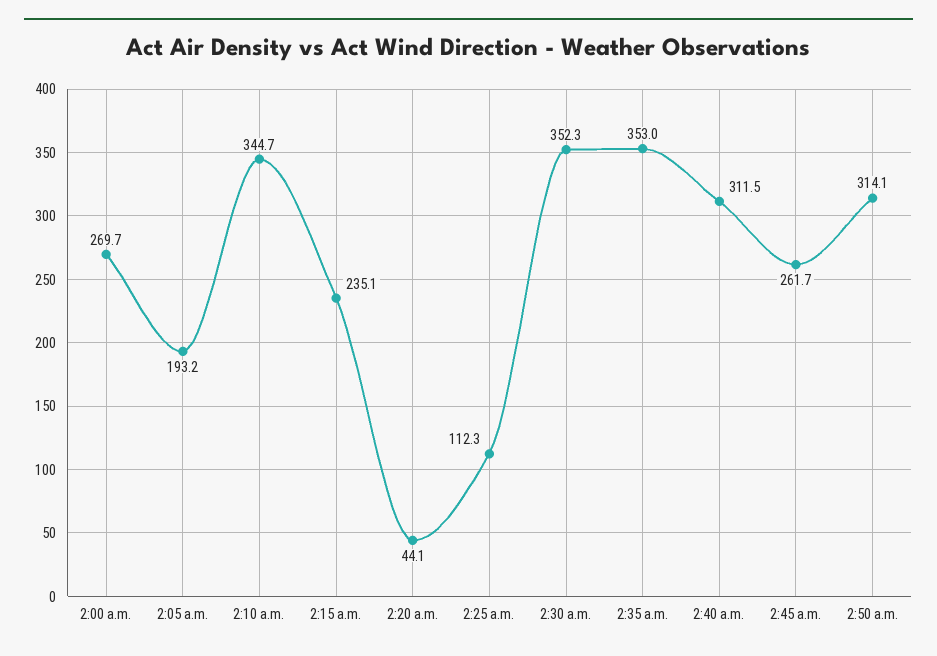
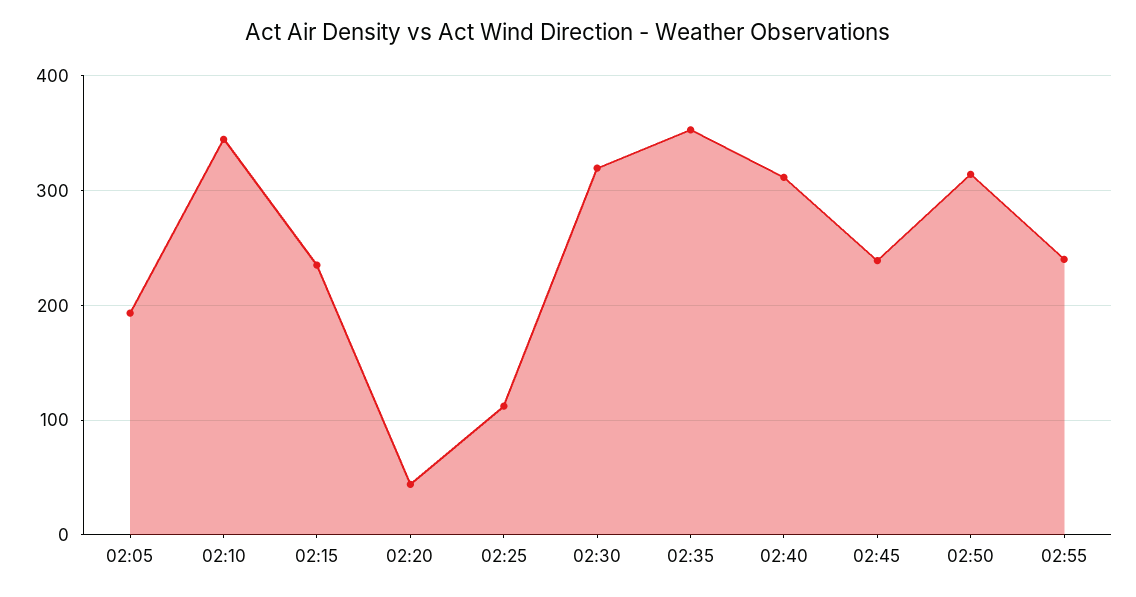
2:00 a.m.: 269.7 -> none
2:30 a.m.: 352.3 -> 320
2:45 a.m.: 261.7 -> 240
02:55: none -> 240

